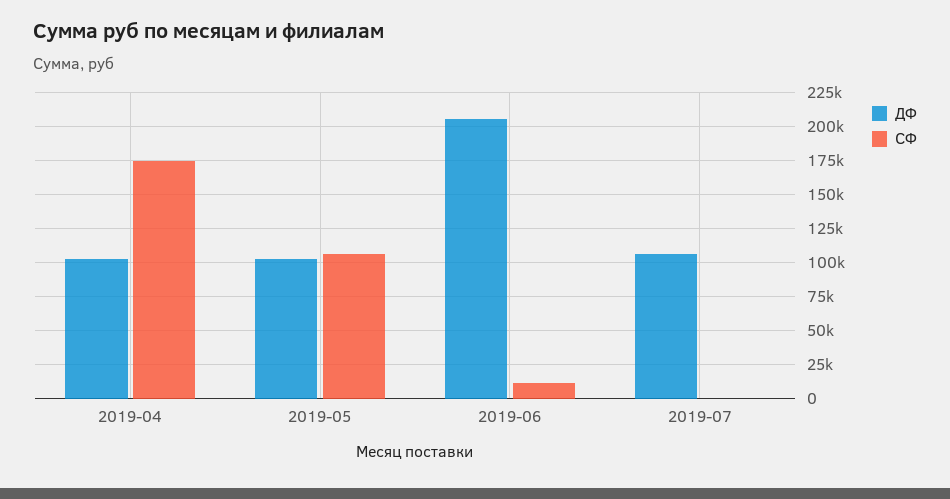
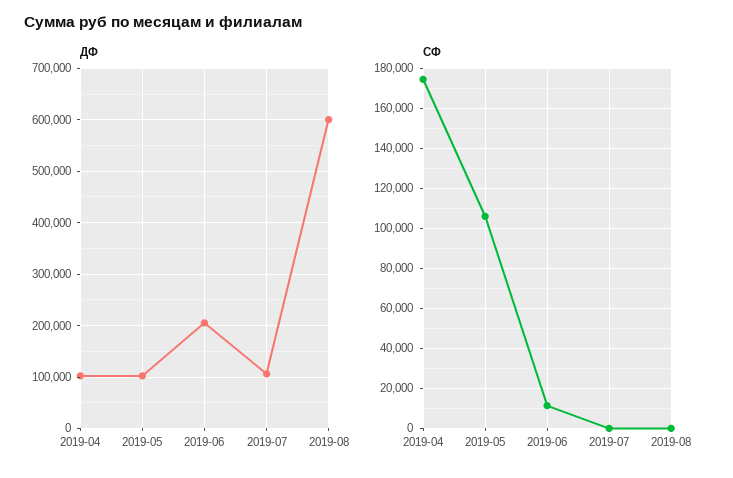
ДФ, 2019-08: none -> 600000
СФ, 2019-08: none -> 0

